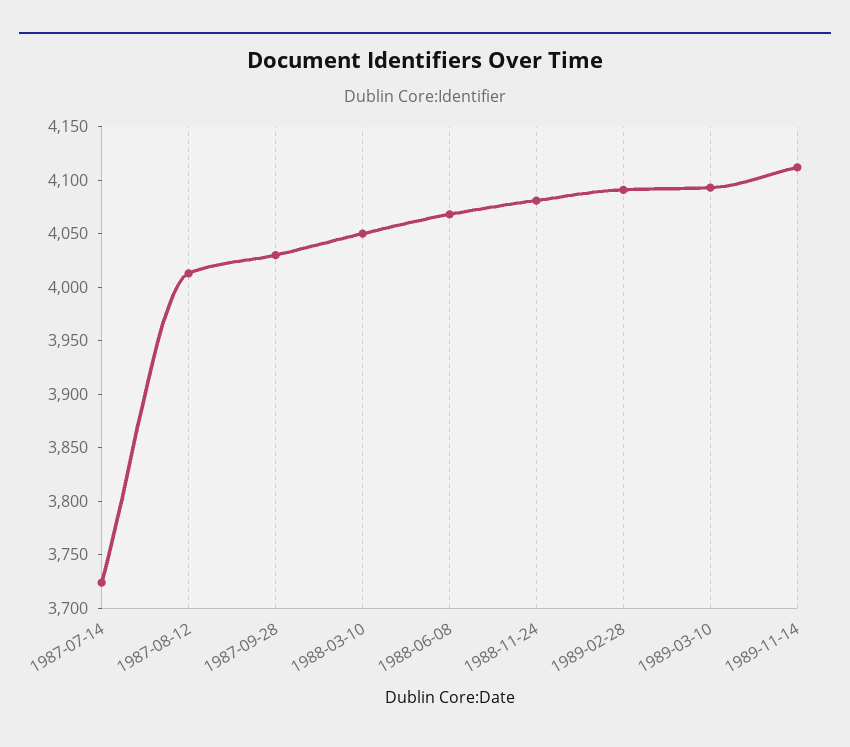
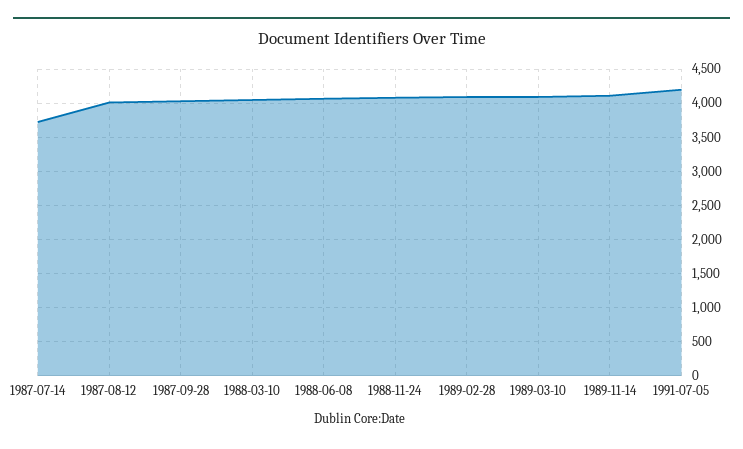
1991-07-05: none -> 4200

